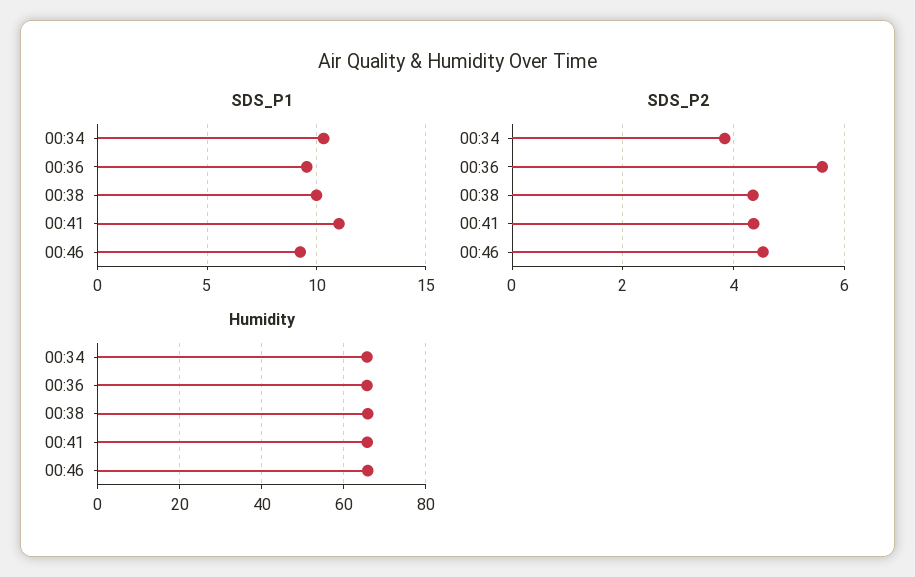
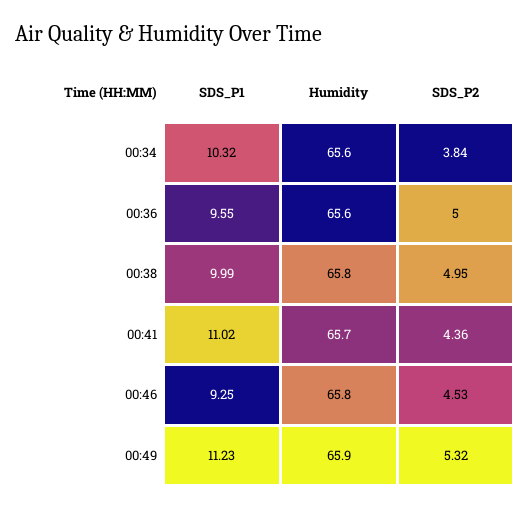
SDS_P2, 00:36: 5.6 -> 5
SDS_P2, 00:38: 4.4 -> 4.95
SDS_P1, 00:49: none -> 11.23
Humidity, 00:49: none -> 65.9
SDS_P2, 00:49: none -> 5.32

